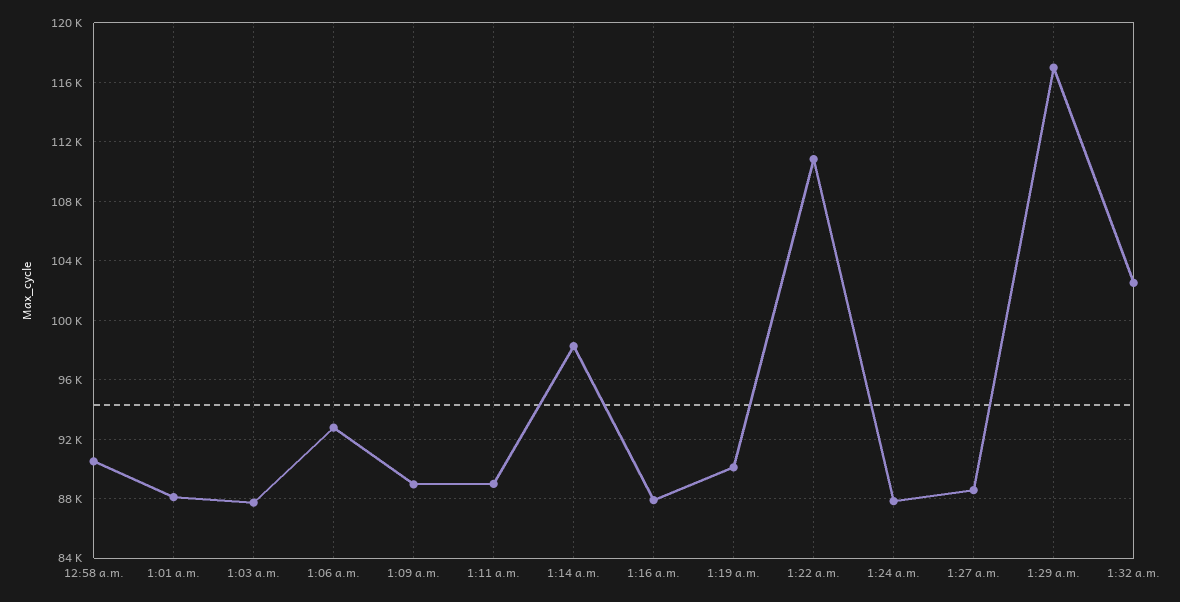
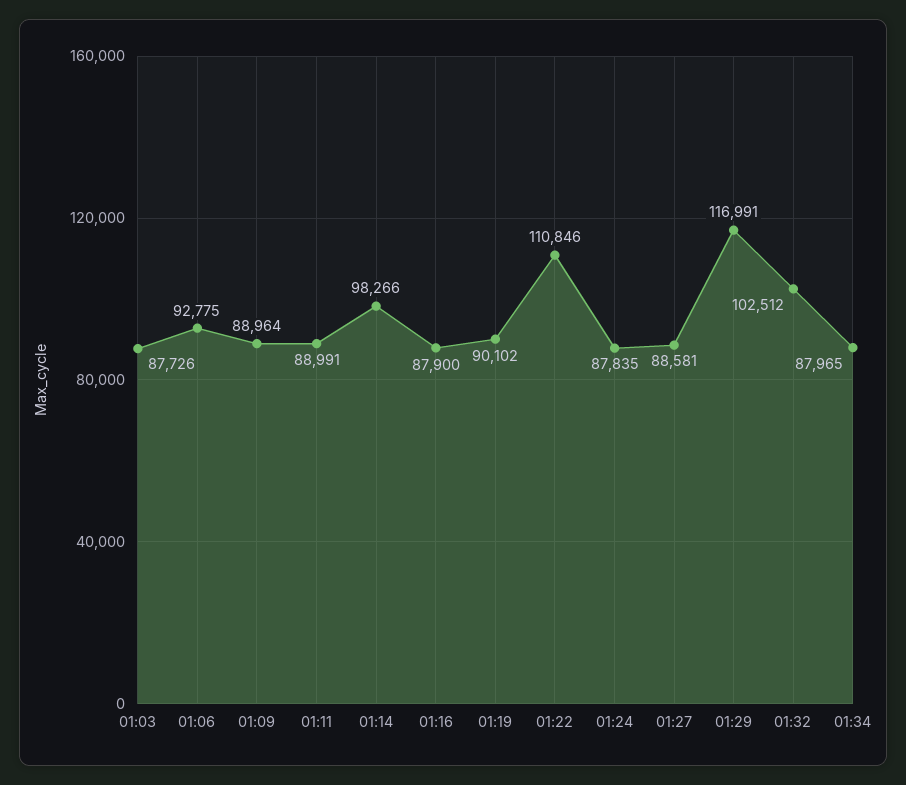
12:58 a.m.: 90500 -> none
1:01 a.m.: 88000 -> none
01:34: none -> 87965

